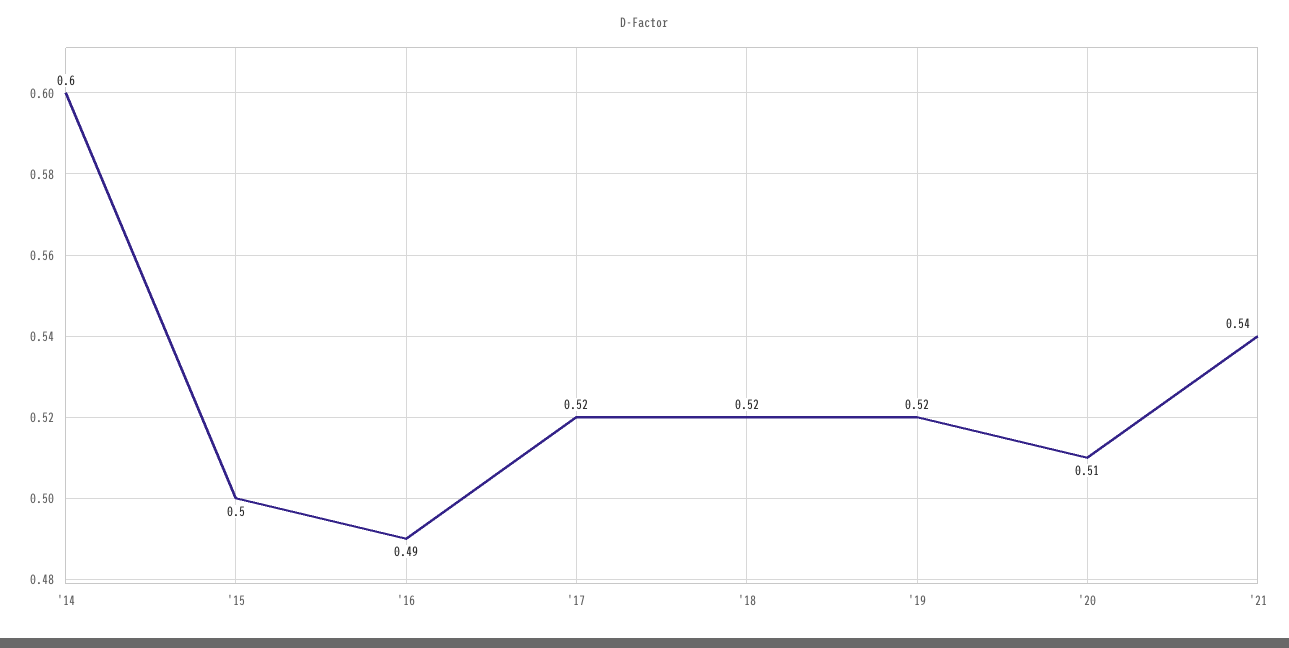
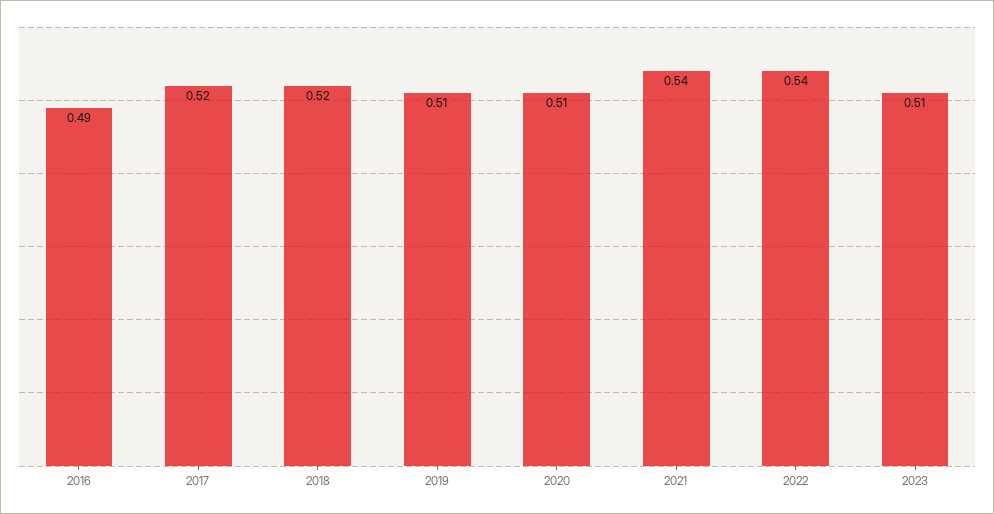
'14: 0.6 -> none
'15: 0.5 -> none
'19: 0.52 -> 0.51
2022: none -> 0.54
2023: none -> 0.51

